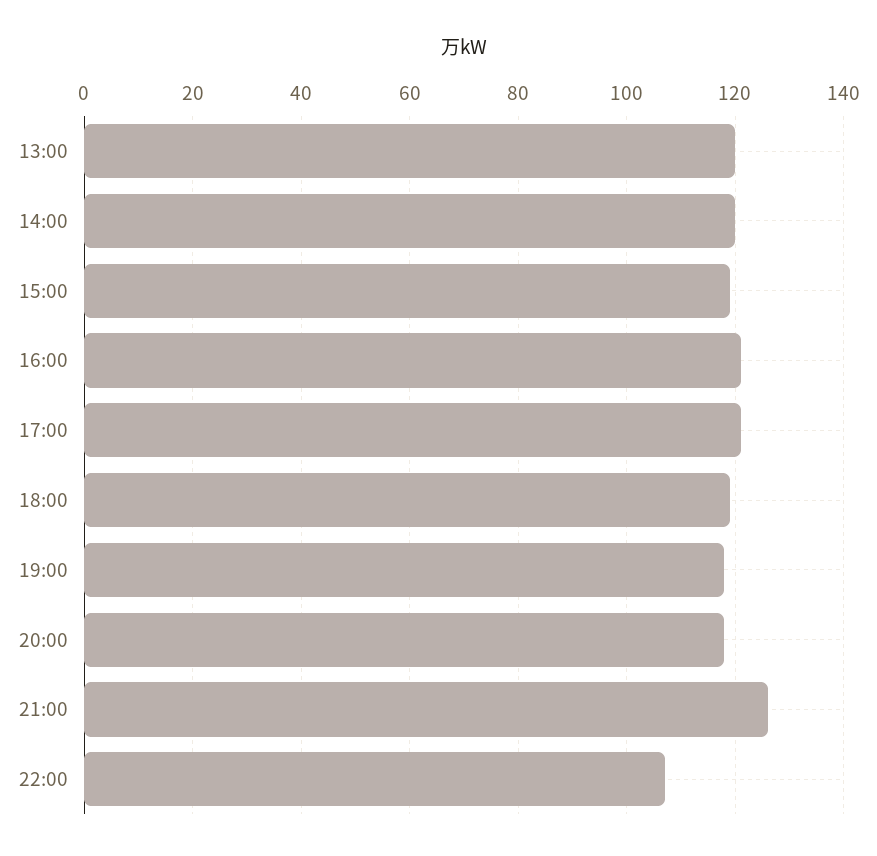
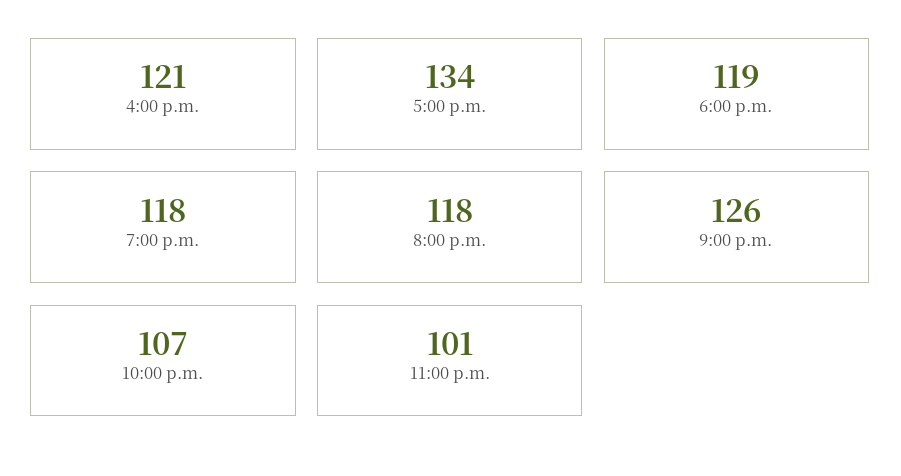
13:00: 120 -> none
14:00: 120 -> none
15:00: 120 -> none
17:00: 120 -> 134
11:00 p.m.: none -> 101

